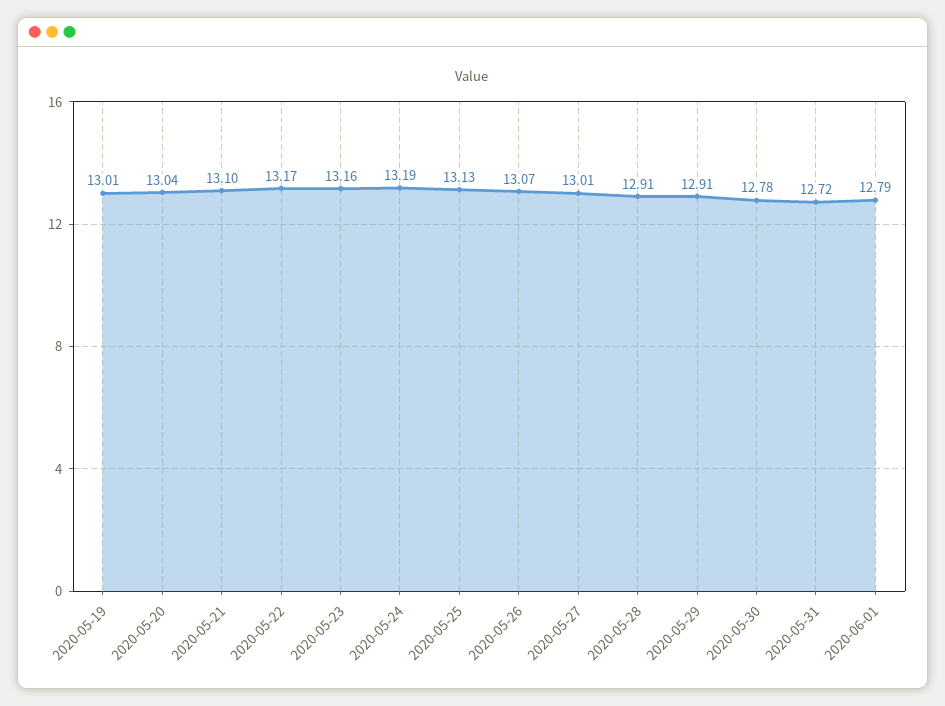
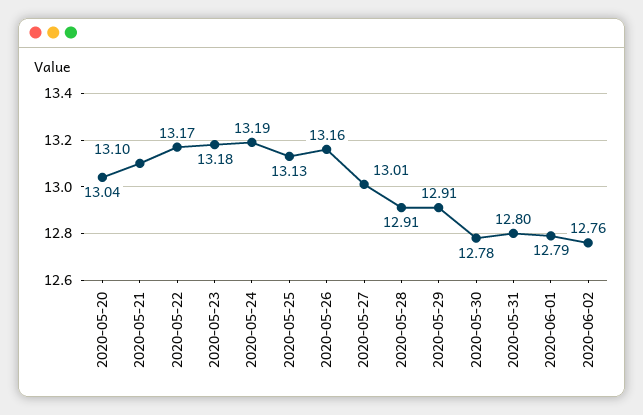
2020-05-19: 13.01 -> none
2020-05-23: 13.16 -> 13.18
2020-05-26: 13.07 -> 13.16
2020-05-31: 12.72 -> 12.8
2020-06-02: none -> 12.76

